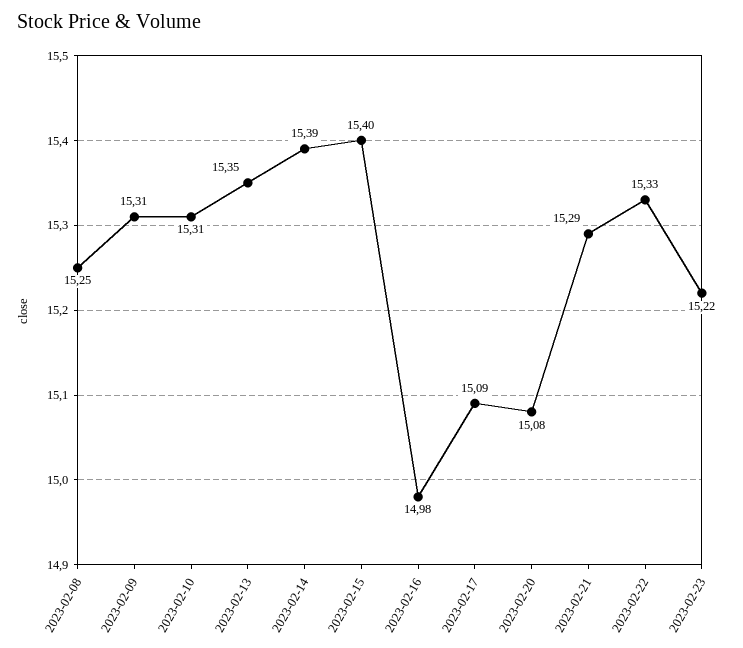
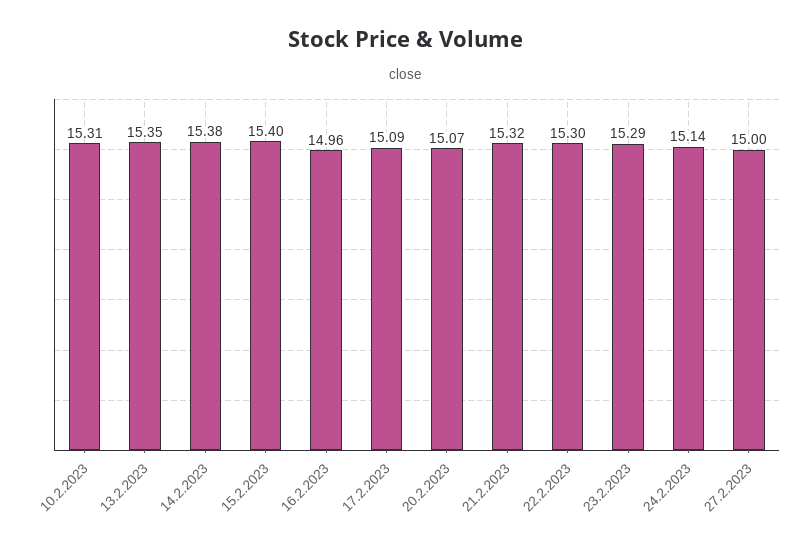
2023-02-08: 15.25 -> none
2023-02-09: 15.31 -> none
2023-02-14: 15.39 -> 15.38
2023-02-16: 14.98 -> 14.96
2023-02-20: 15.08 -> 15.07
2023-02-21: 15.29 -> 15.32
2023-02-22: 15.33 -> 15.3
2023-02-23: 15.22 -> 15.29
24.2.2023: none -> 15.14
27.2.2023: none -> 15

